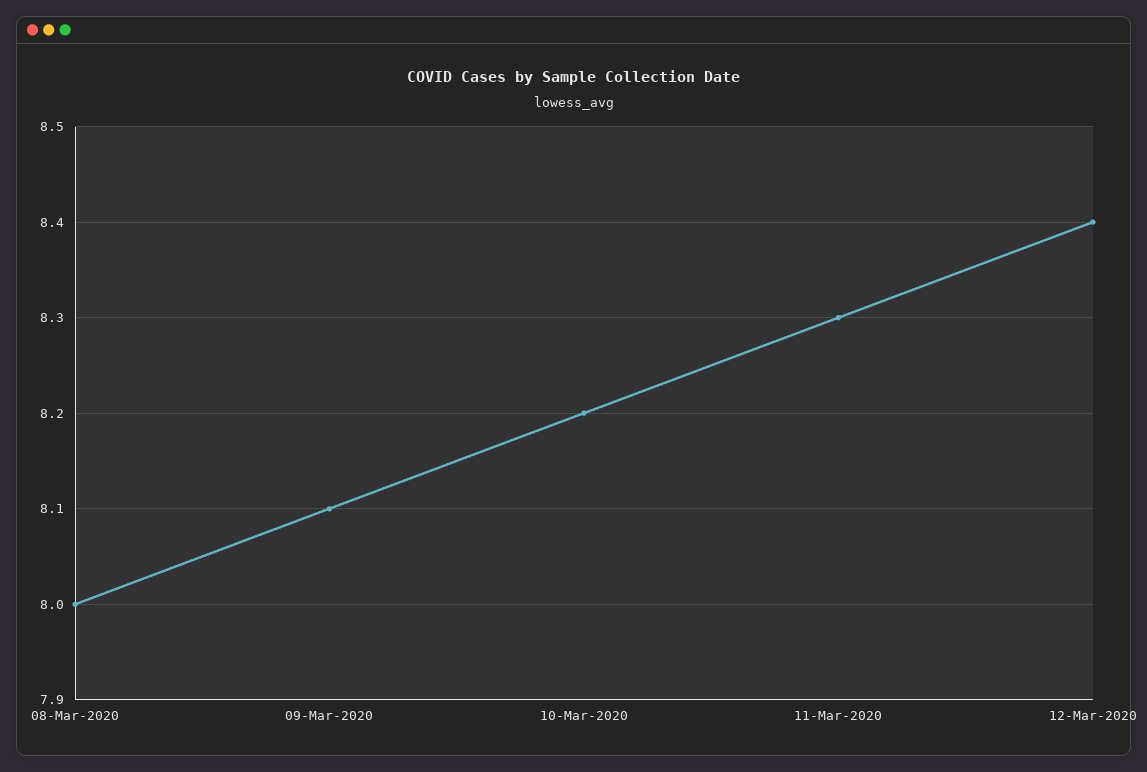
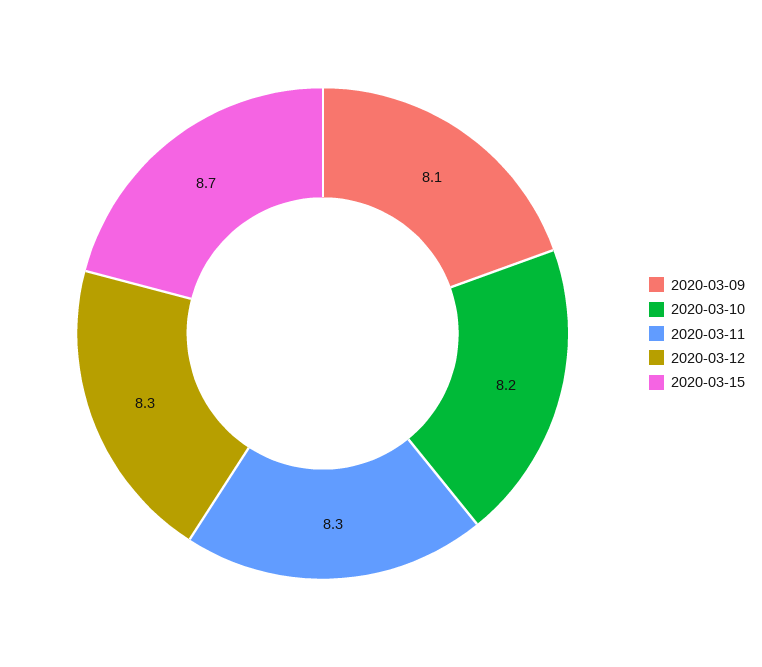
08-Mar-2020: 8 -> none
12-Mar-2020: 8.4 -> 8.3
2020-03-15: none -> 8.7

